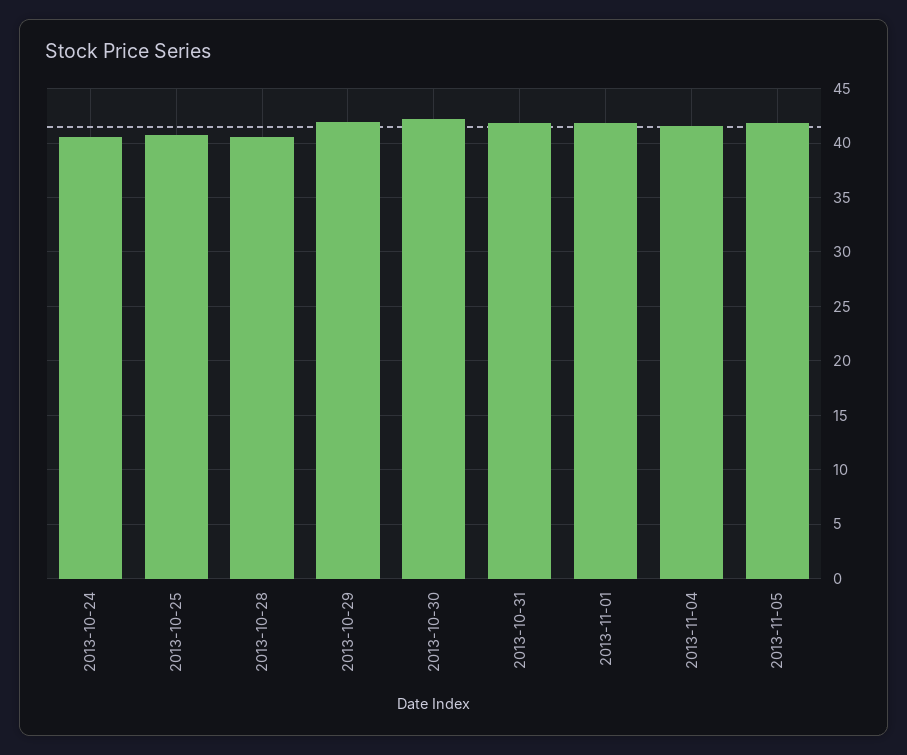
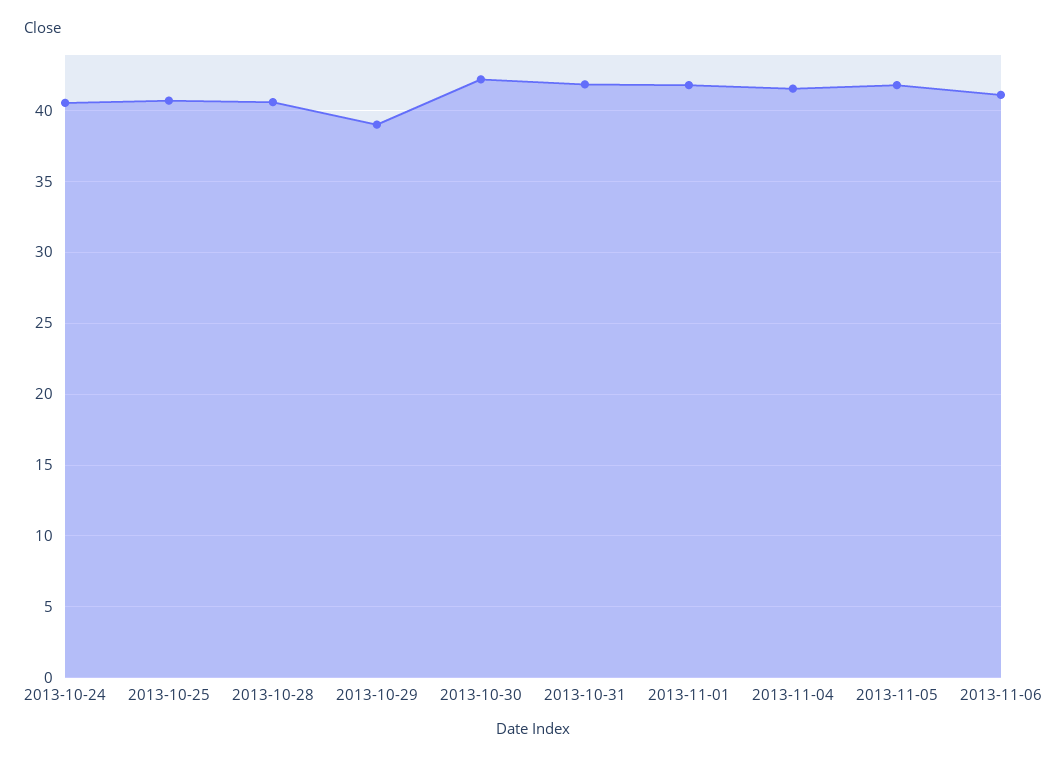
2013-10-29: 42 -> 39
2013-11-06: none -> 41

